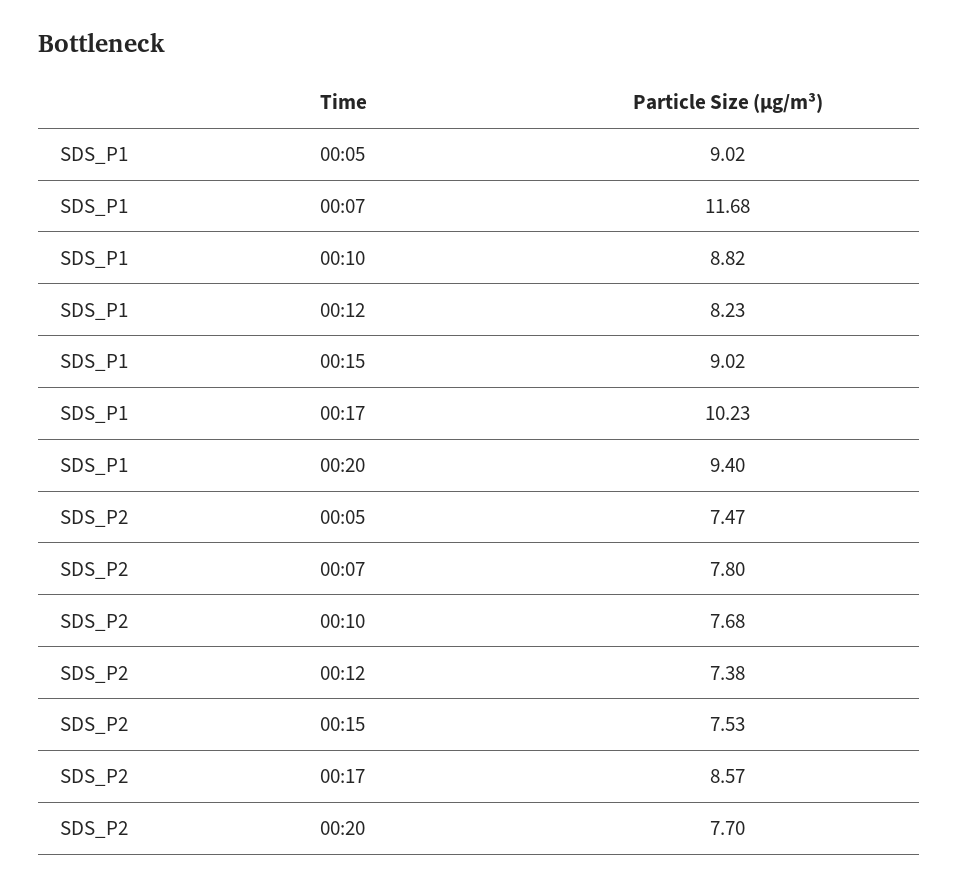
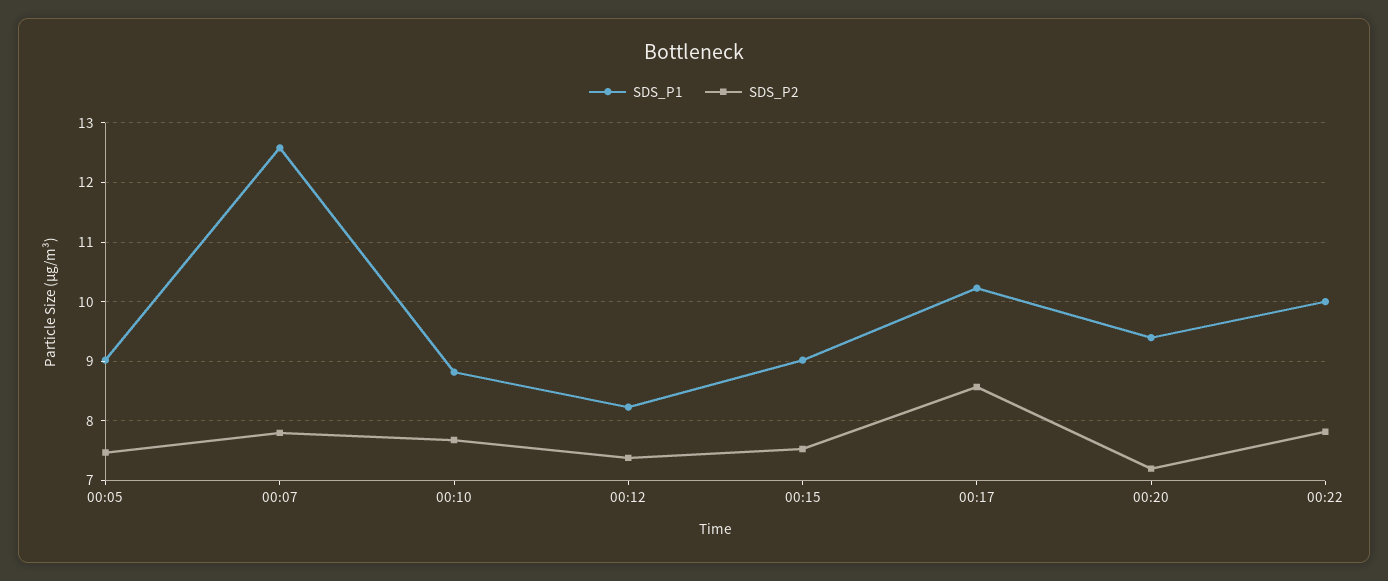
SDS_P1, 00:07: 11.68 -> 12.6
SDS_P2, 00:20: 7.7 -> 7.2
SDS_P1, 00:22: none -> 10
SDS_P2, 00:22: none -> 7.8

